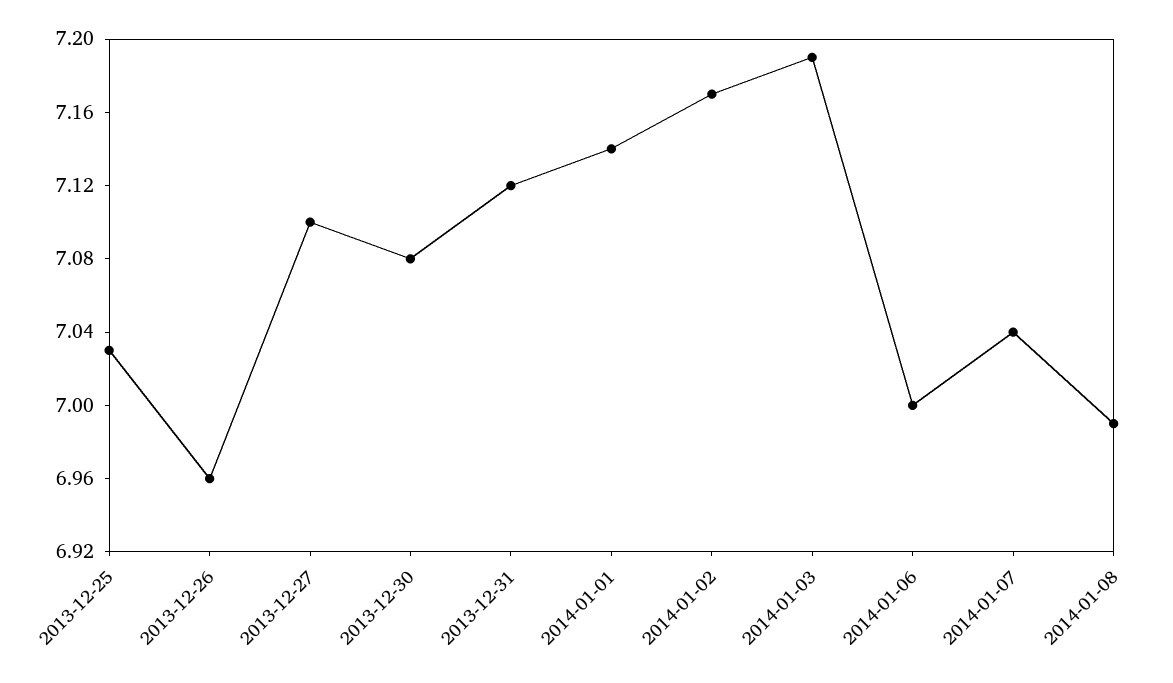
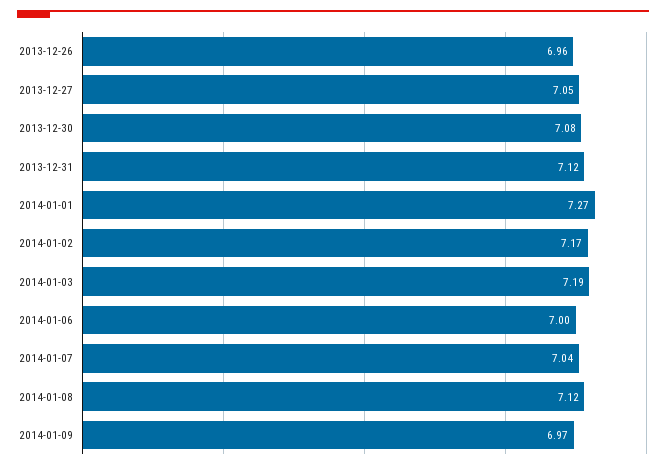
2013-12-25: 7.03 -> none
2013-12-27: 7.1 -> 7.05
2014-01-01: 7.14 -> 7.27
2014-01-08: 6.99 -> 7.12
2014-01-09: none -> 6.97

